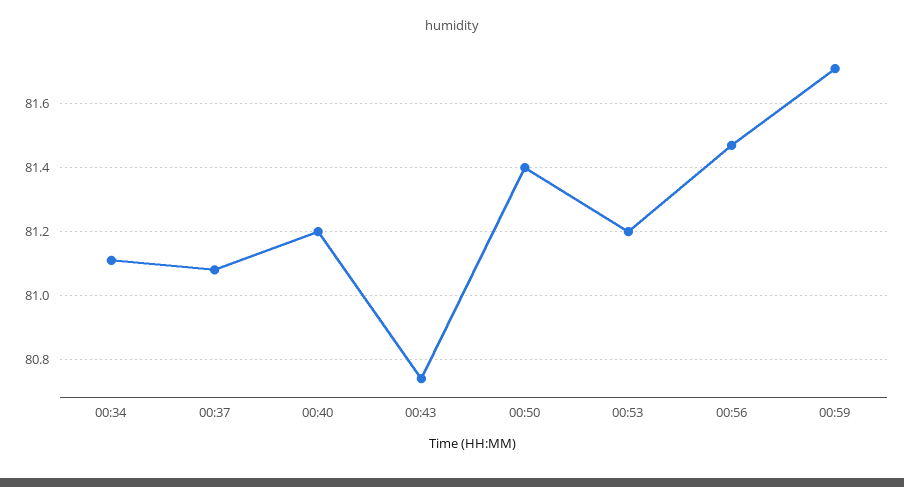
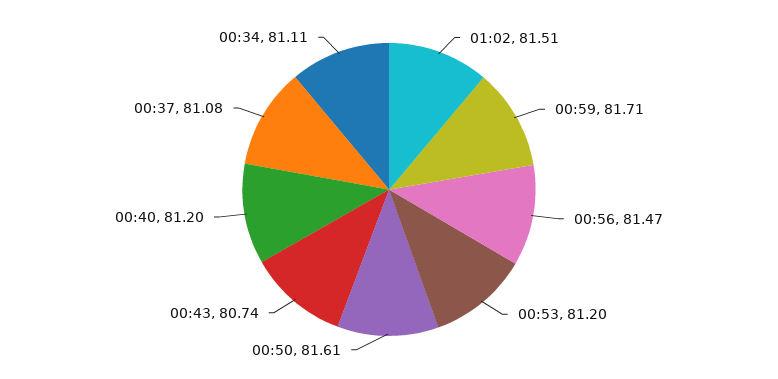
00:50: 81.4 -> 81.61
01:02: none -> 81.51

